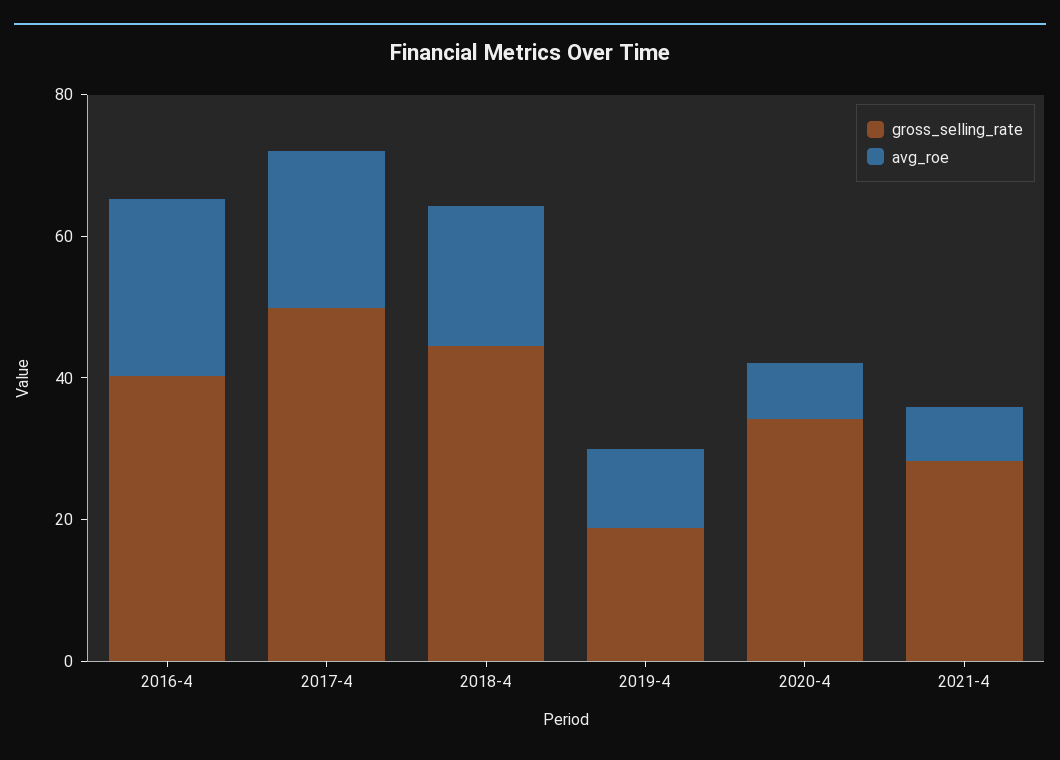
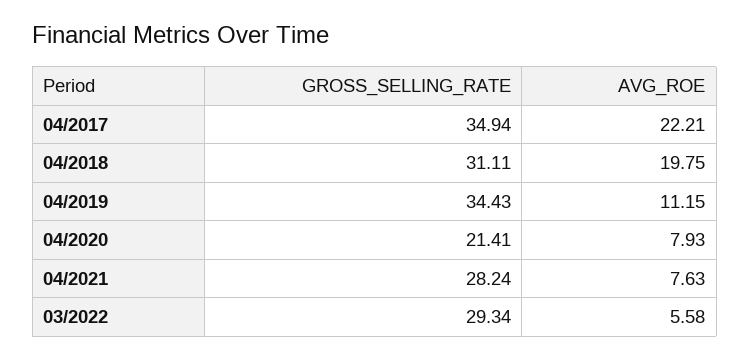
gross_selling_rate, 2016-4: 40 -> none
avg_roe, 2016-4: 25 -> none
gross_selling_rate, 2017-4: 50 -> 34.94
gross_selling_rate, 2018-4: 45 -> 31.11
gross_selling_rate, 2019-4: 20 -> 34.43
gross_selling_rate, 2020-4: 35 -> 21.41
gross_selling_rate, 03/2022: none -> 29.34
avg_roe, 03/2022: none -> 5.58

